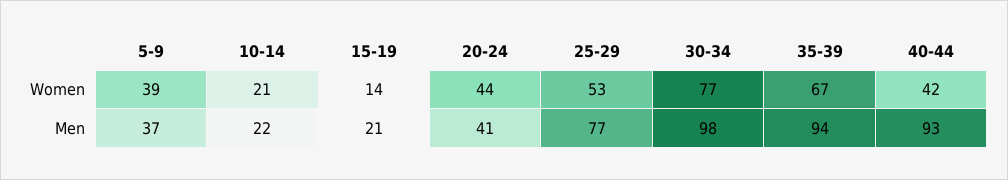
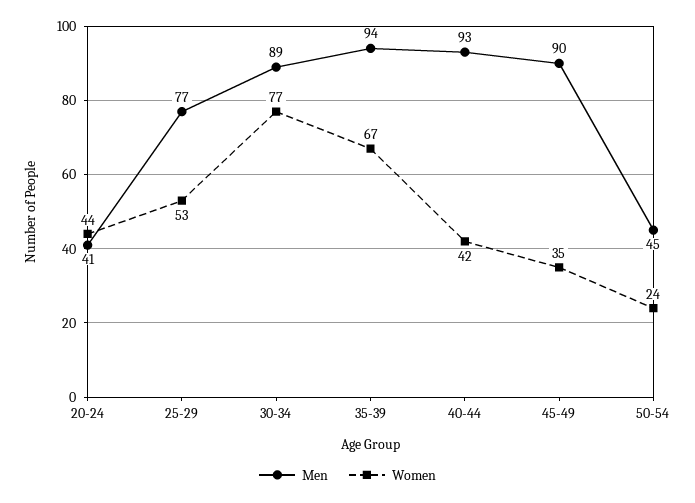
Women, 5-9: 39 -> none
Women, 10-14: 21 -> none
Women, 15-19: 14 -> none
Men, 5-9: 37 -> none
Men, 10-14: 22 -> none
Men, 15-19: 21 -> none
Men, 30-34: 98 -> 89
Men, 45-49: none -> 90
Women, 45-49: none -> 35
Men, 50-54: none -> 45
Women, 50-54: none -> 24

